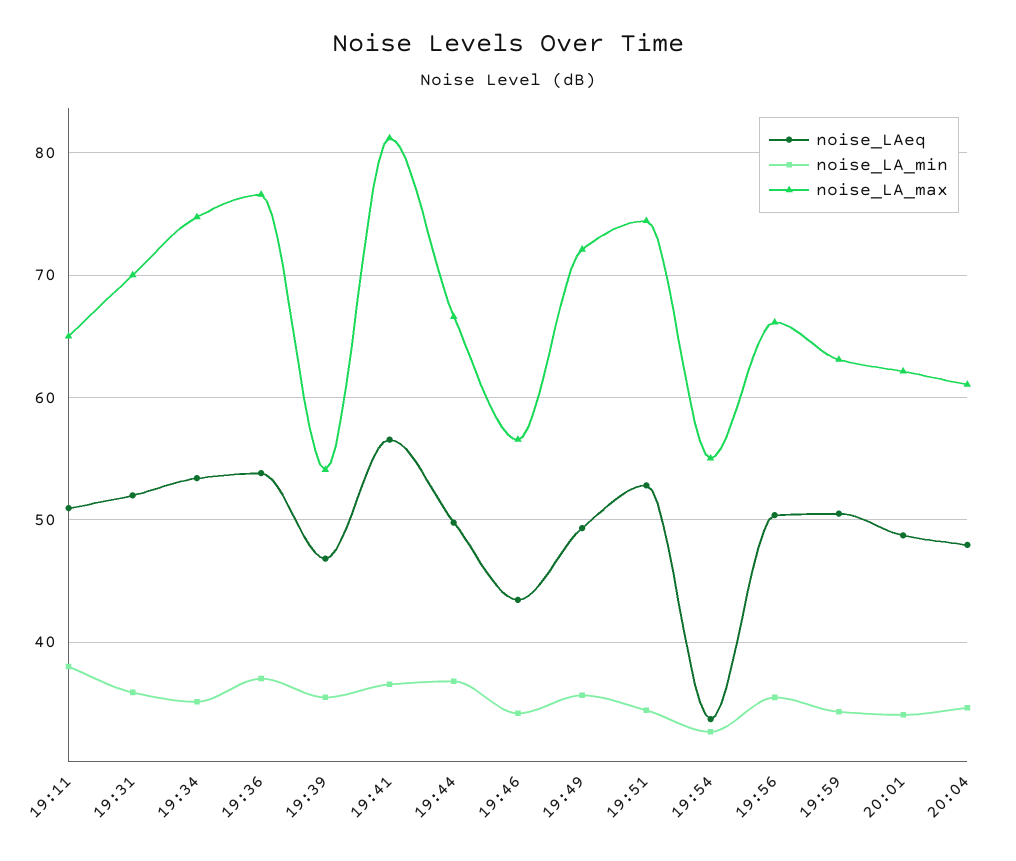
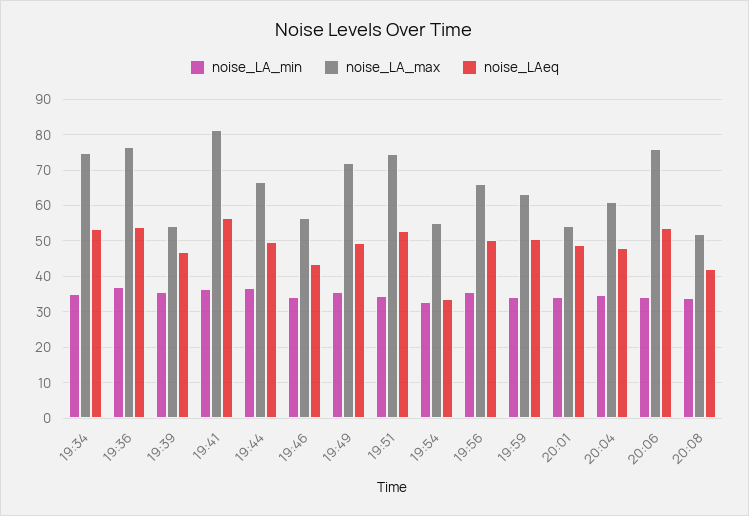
noise_LAeq, 19:11: 51 -> none
noise_LA_min, 19:11: 38 -> none
noise_LA_max, 19:11: 65 -> none
noise_LAeq, 19:31: 52 -> none
noise_LA_min, 19:31: 36 -> none
noise_LA_max, 19:31: 70 -> none
noise_LA_max, 20:01: 62 -> 54
noise_LA_min, 20:06: none -> 34
noise_LA_max, 20:06: none -> 76
noise_LAeq, 20:06: none -> 54
noise_LA_min, 20:08: none -> 34
noise_LA_max, 20:08: none -> 52
noise_LAeq, 20:08: none -> 42

